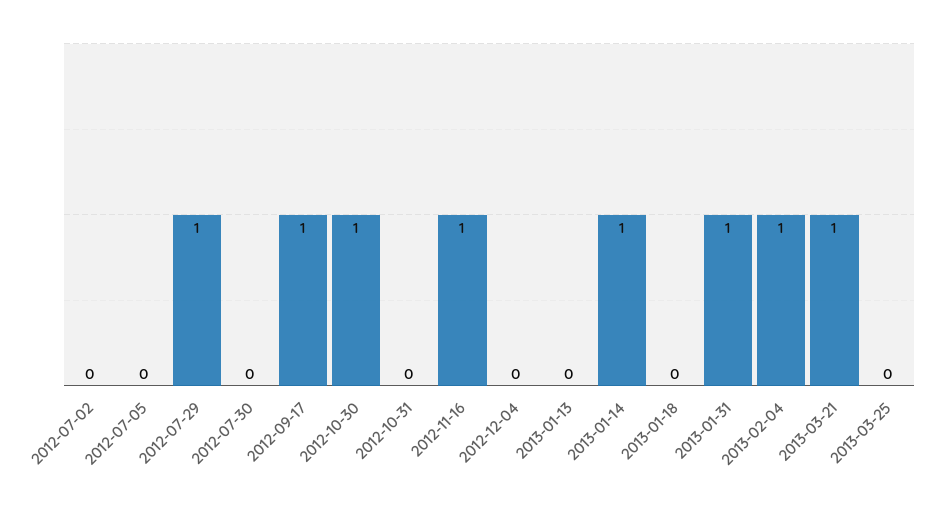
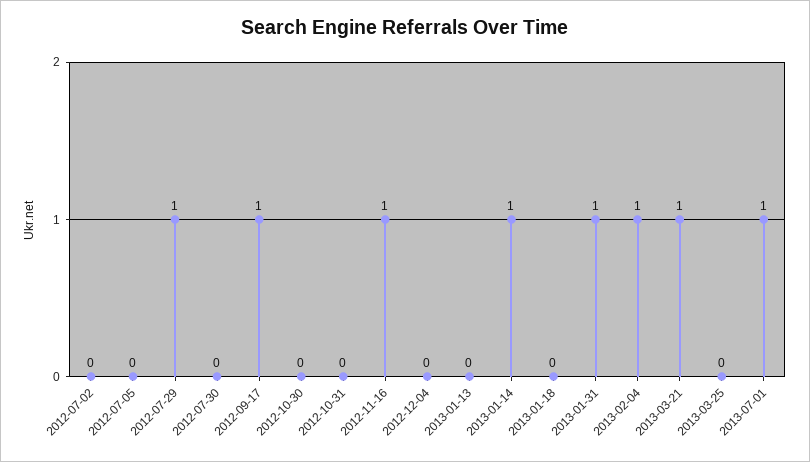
2012-10-30: 1 -> 0
2013-07-01: none -> 1

